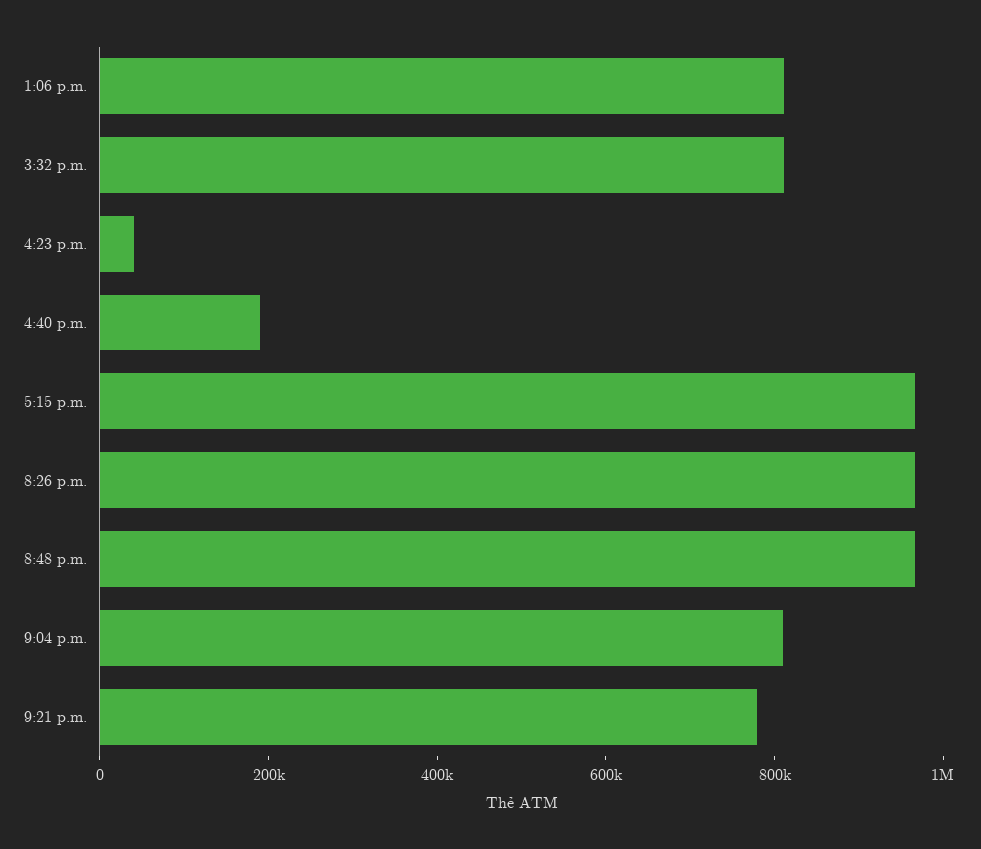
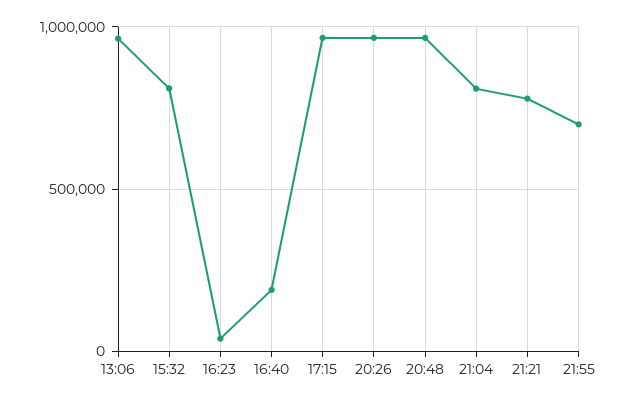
1:06 p.m.: 800000 -> 950000
21:55: none -> 700000

